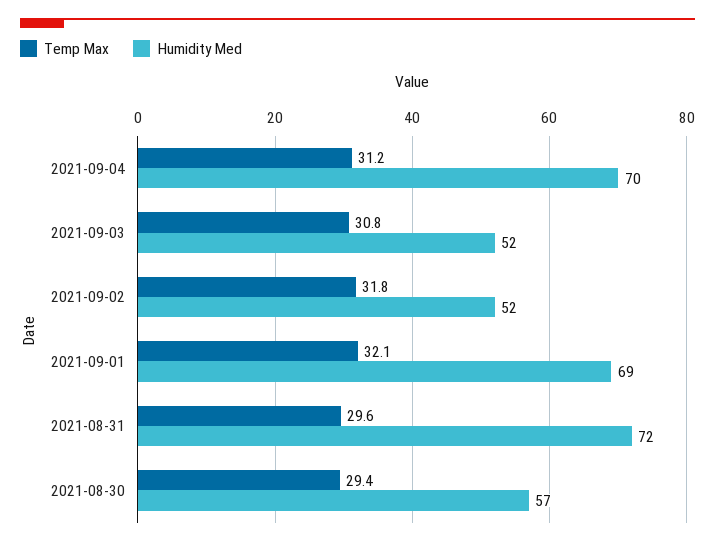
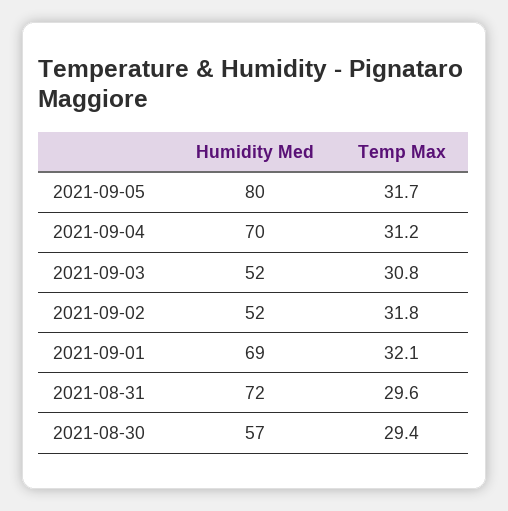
Humidity Med, 2021-09-05: none -> 80
Temp Max, 2021-09-05: none -> 31.7

